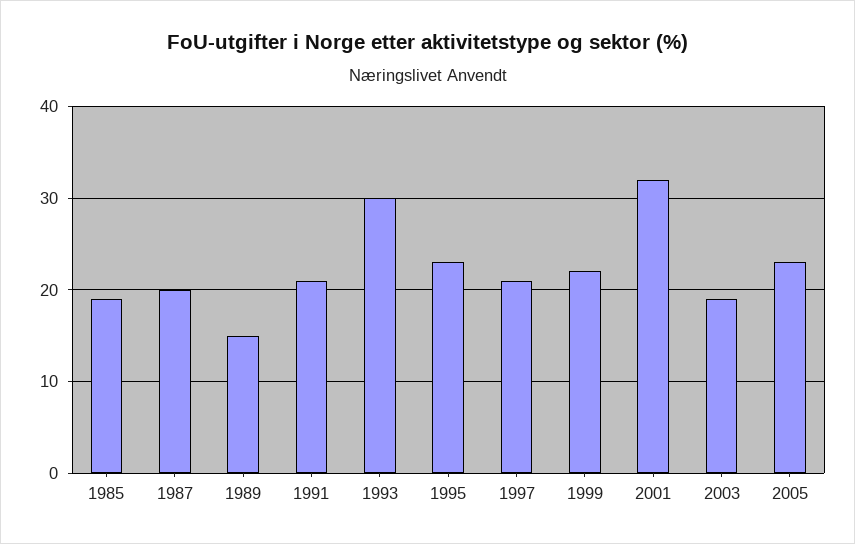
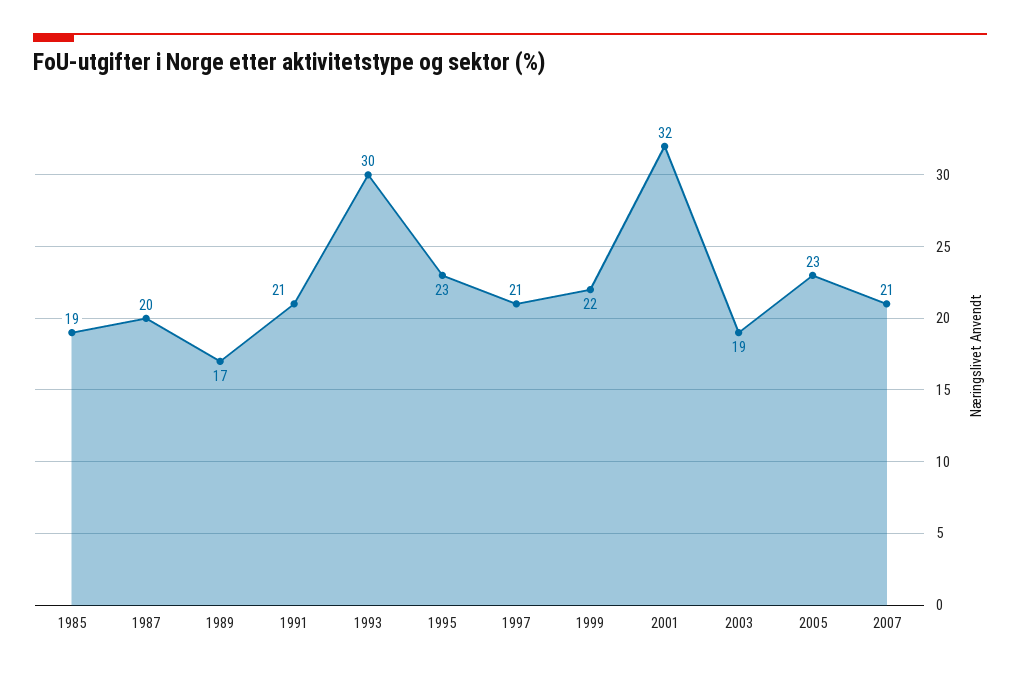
1989: 15 -> 17
2007: none -> 21

